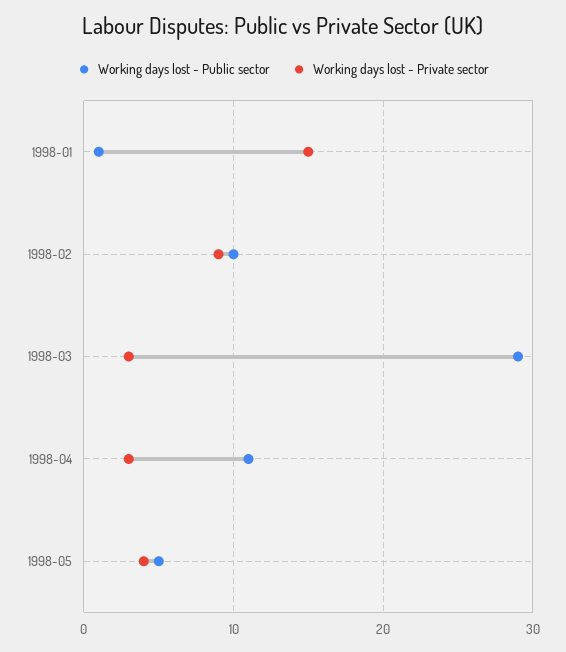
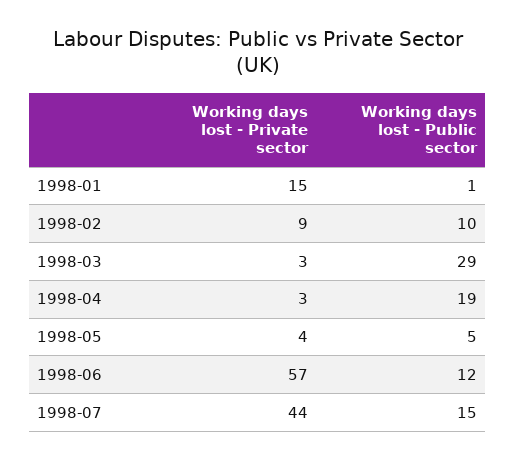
Working days lost - Public sector, 1998-04: 11 -> 19
Working days lost - Private sector, 1998-06: none -> 57
Working days lost - Public sector, 1998-06: none -> 12
Working days lost - Private sector, 1998-07: none -> 44
Working days lost - Public sector, 1998-07: none -> 15

